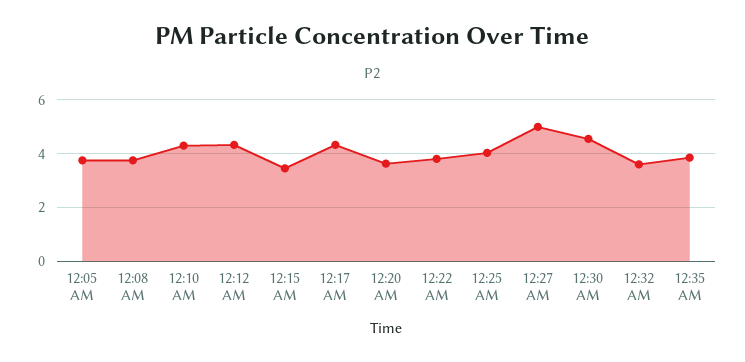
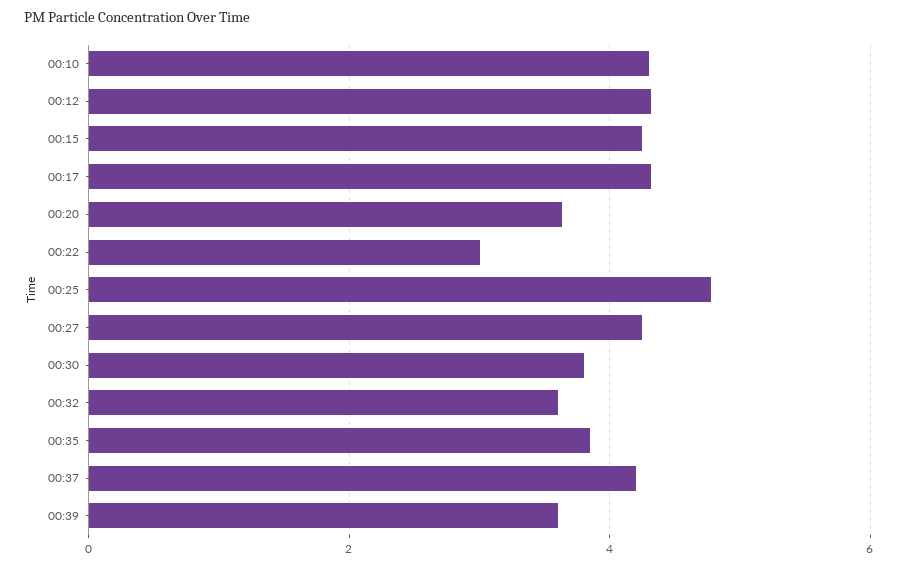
12:05 AM: 3.75 -> none
12:08 AM: 3.75 -> none
12:15 AM: 3.5 -> 4.2
12:22 AM: 3.75 -> 3
12:25 AM: 4 -> 4.8
12:27 AM: 5 -> 4.2
12:30 AM: 4.5 -> 3.8
00:37: none -> 4.2
00:39: none -> 3.6

